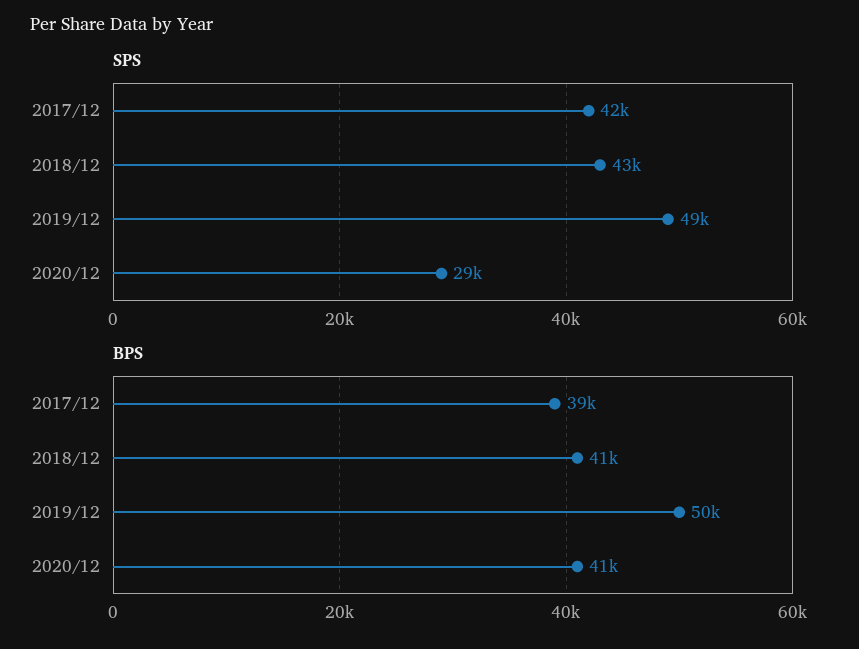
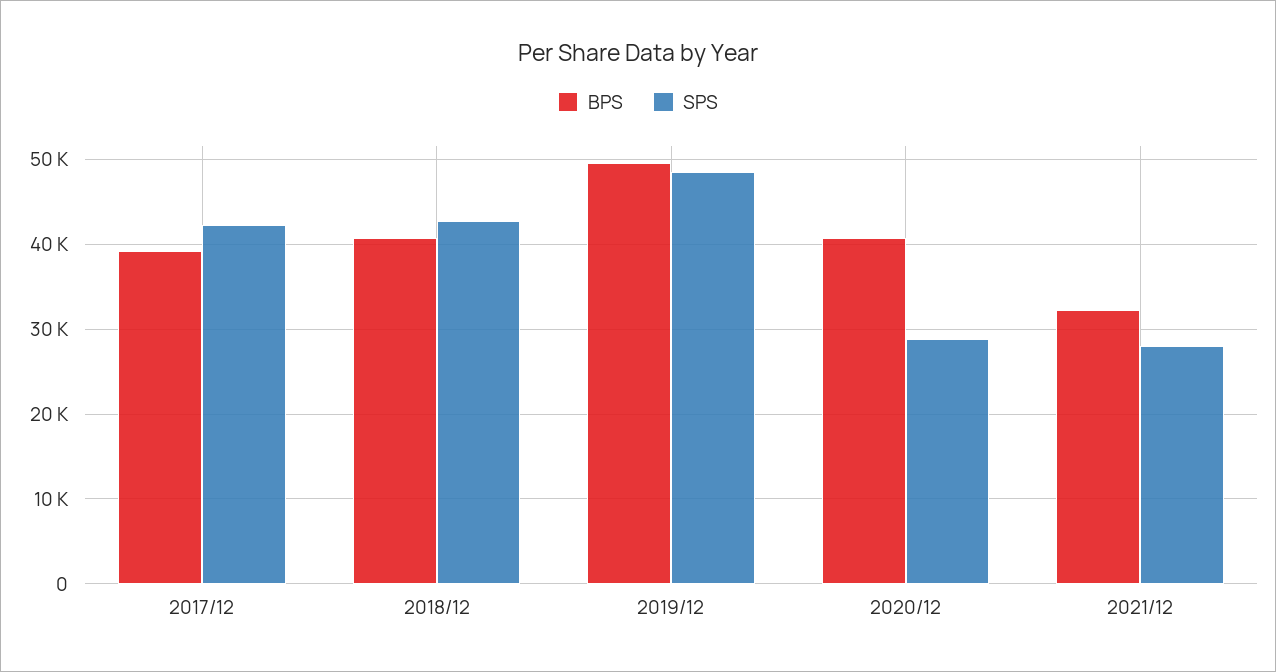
BPS, 2021/12: none -> 32000
SPS, 2021/12: none -> 28000

